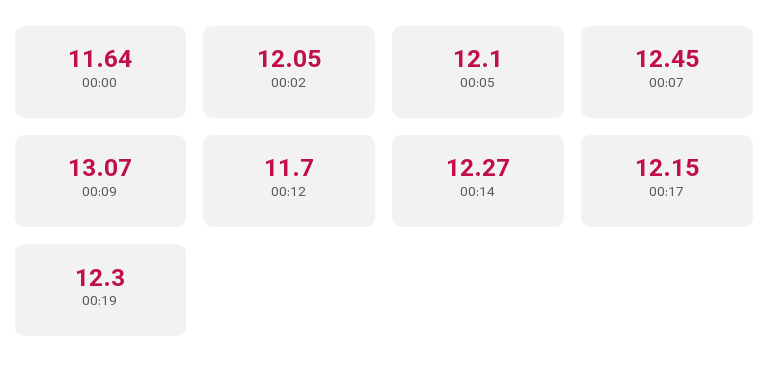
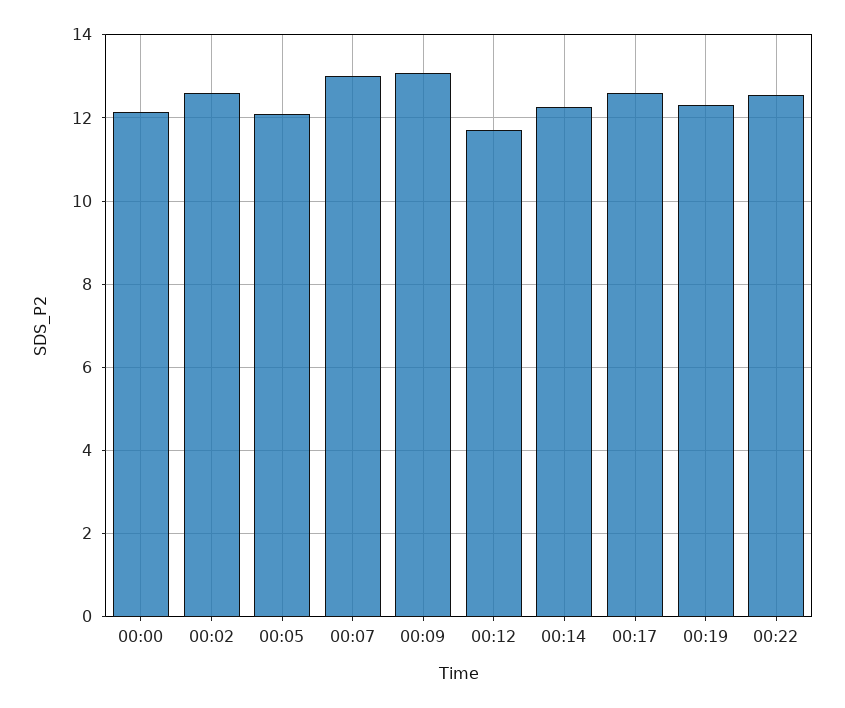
00:00: 11.64 -> 12.2
00:02: 12.05 -> 12.6
00:07: 12.45 -> 13
00:17: 12.15 -> 12.6
00:22: none -> 12.6

